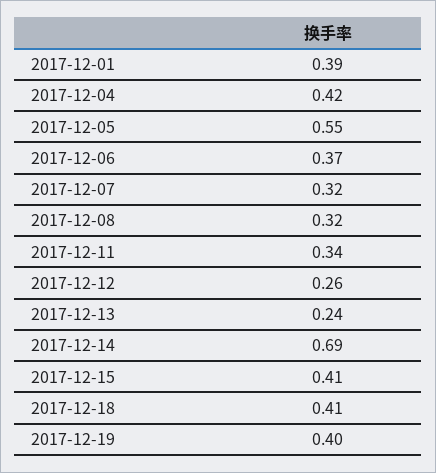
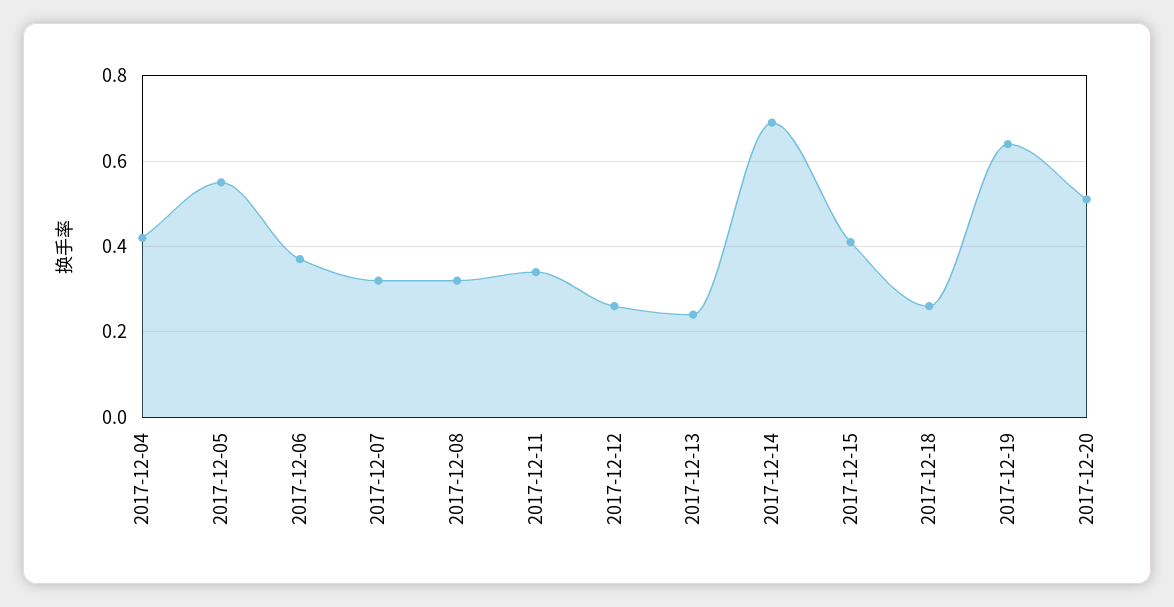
2017-12-01: 0.39 -> none
2017-12-18: 0.41 -> 0.25
2017-12-19: 0.4 -> 0.65
2017-12-20: none -> 0.5

